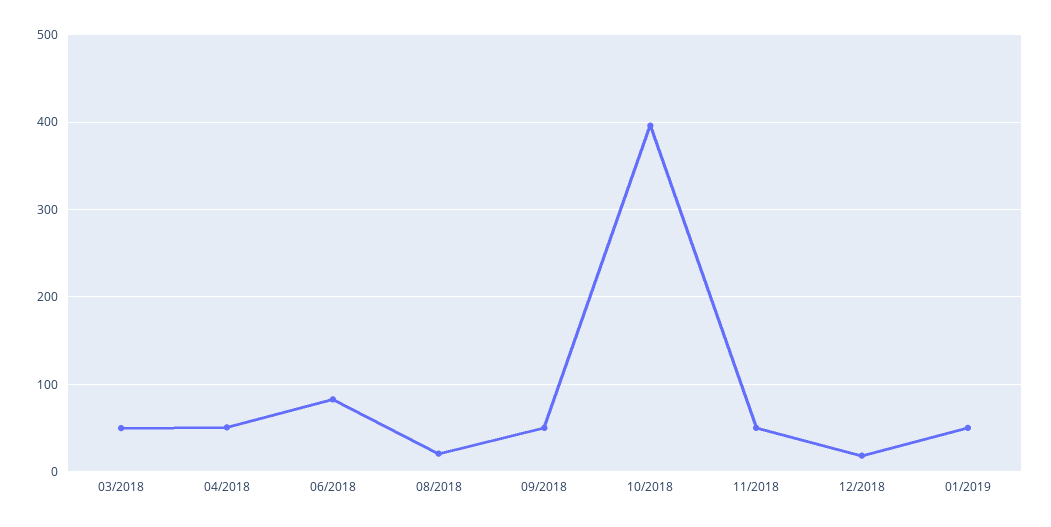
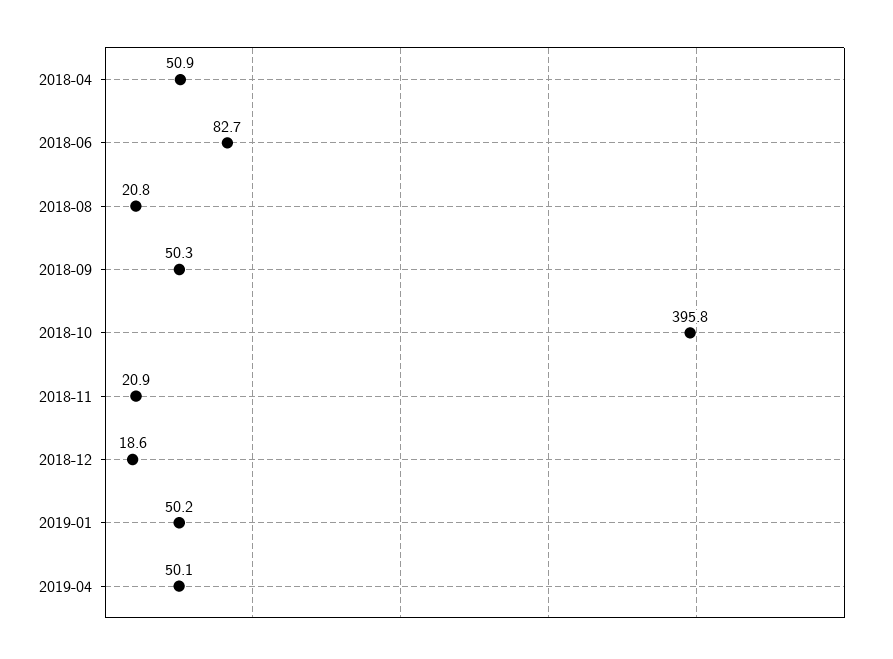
03/2018: 50 -> none
11/2018: 50 -> 20.9
2019-04: none -> 50.1

